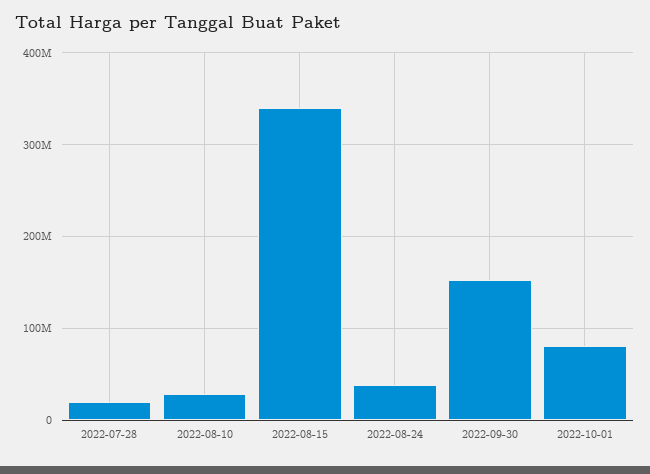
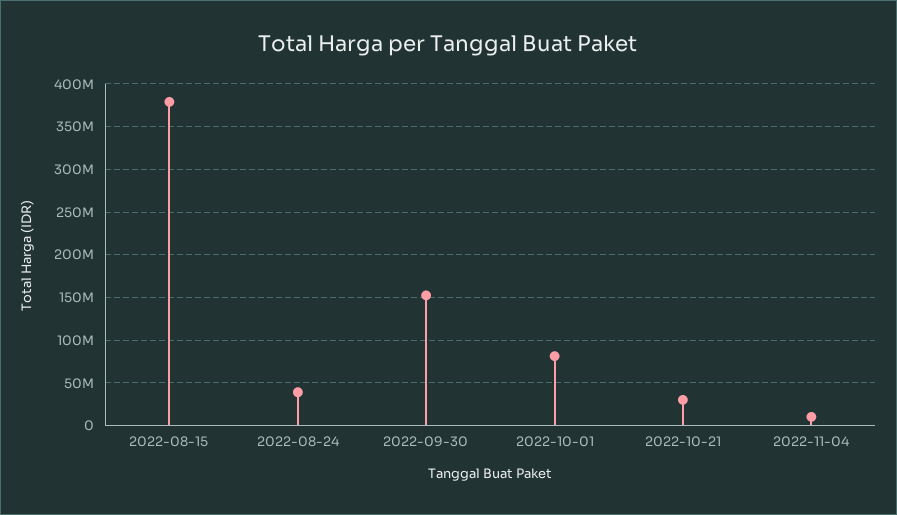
2022-07-28: 20000000 -> none
2022-08-10: 30000000 -> none
2022-08-15: 340000000 -> 380000000
2022-10-21: none -> 30000000
2022-11-04: none -> 10000000

